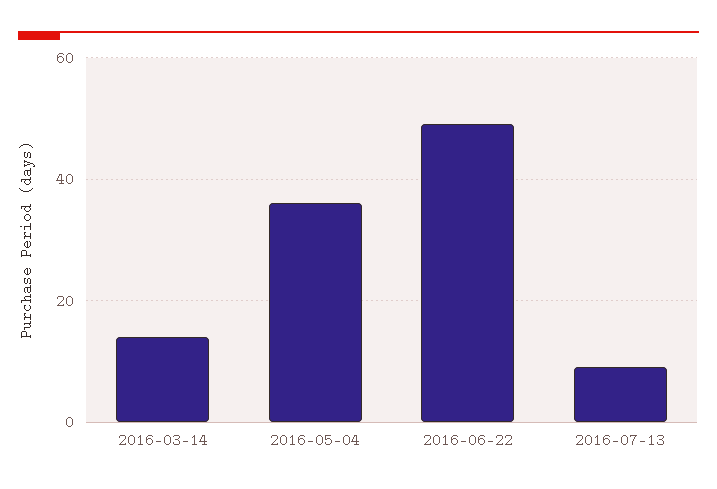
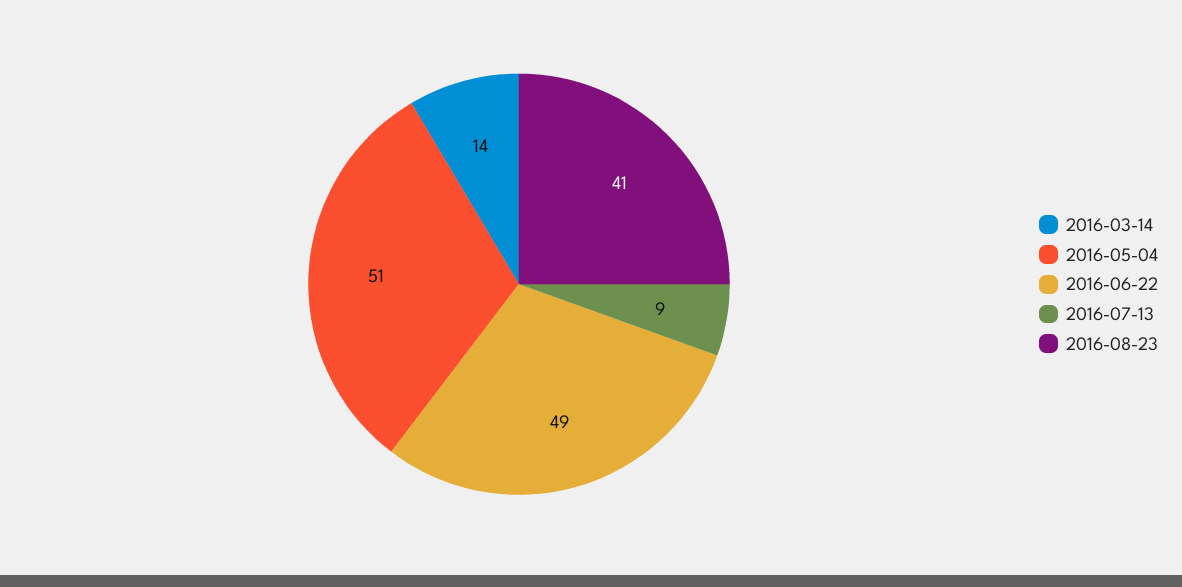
2016-05-04: 35 -> 51
2016-08-23: none -> 41

